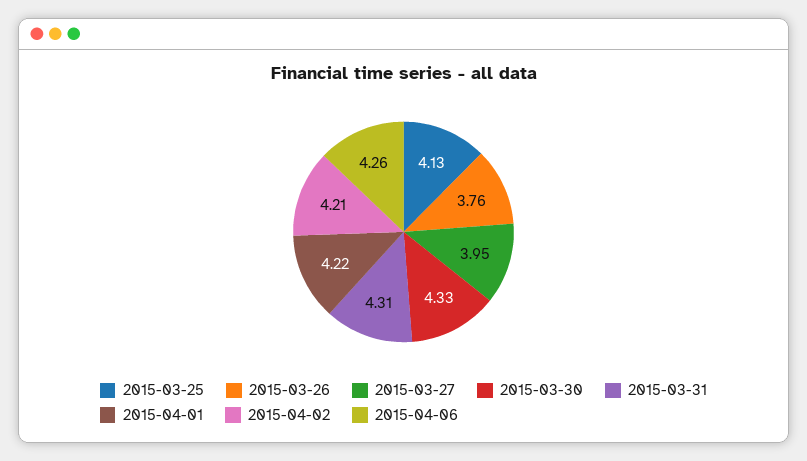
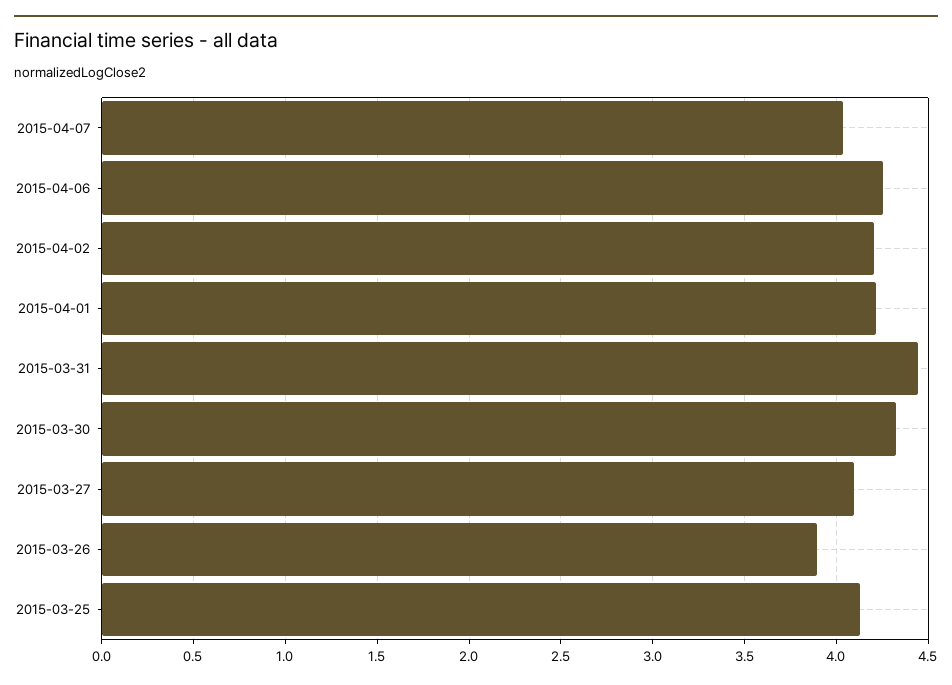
2015-03-26: 3.76 -> 3.9
2015-03-27: 3.95 -> 4.1
2015-03-31: 4.31 -> 4.45
2015-04-07: none -> 4.05

